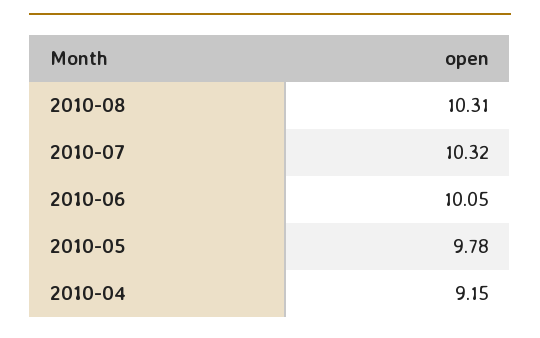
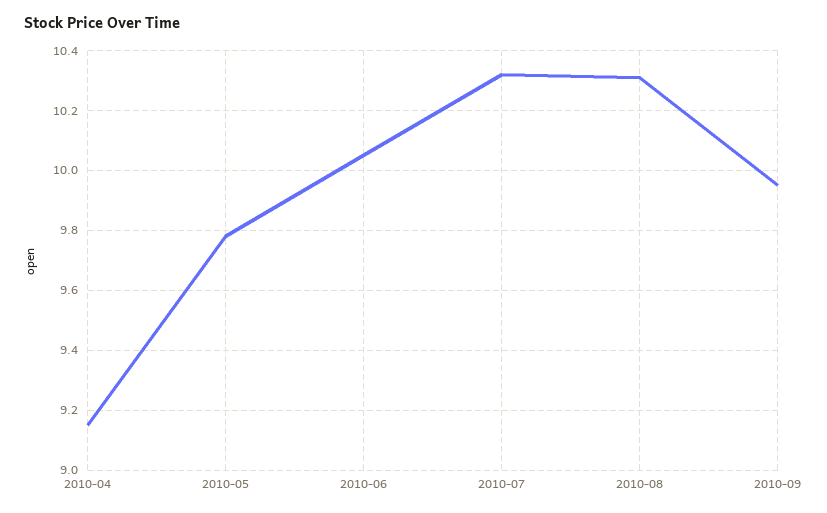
2010-09: none -> 9.95

